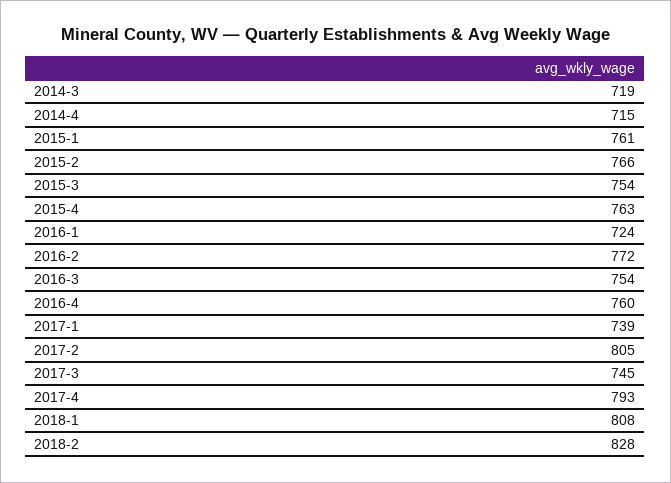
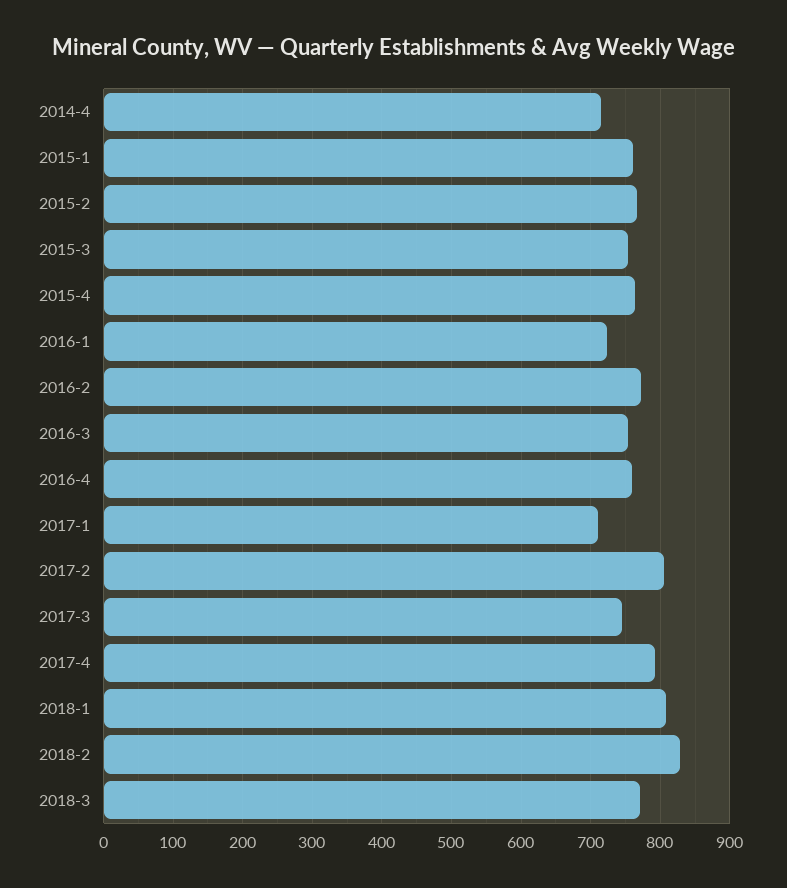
2014-3: 719 -> none
2017-1: 739 -> 710
2018-3: none -> 770

